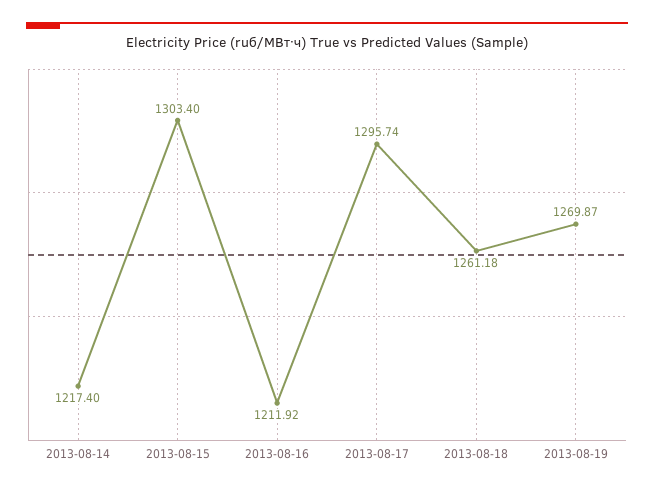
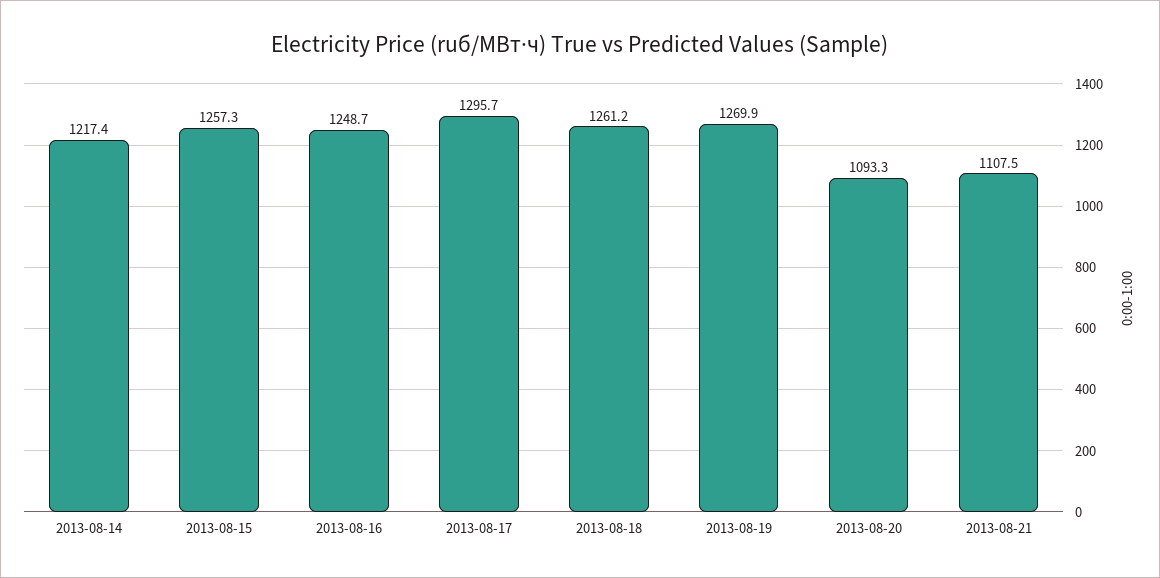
2013-08-15: 1303.4 -> 1257.3
2013-08-16: 1211.92 -> 1248.7
2013-08-20: none -> 1093.3
2013-08-21: none -> 1107.5

